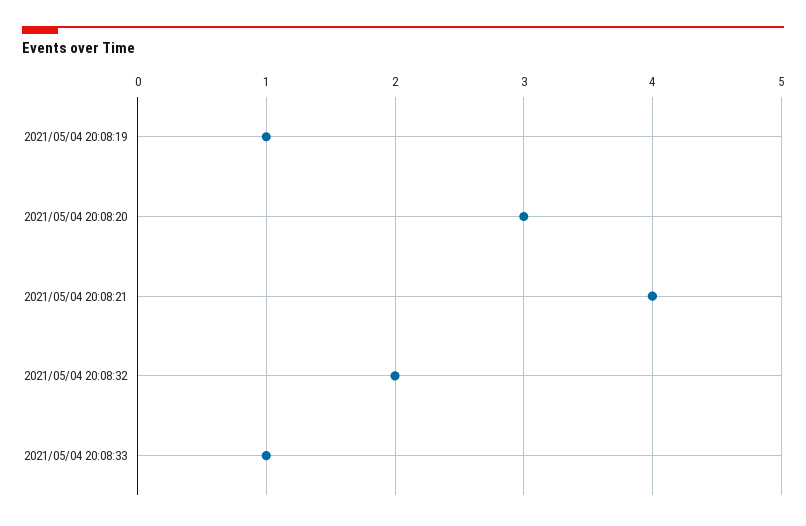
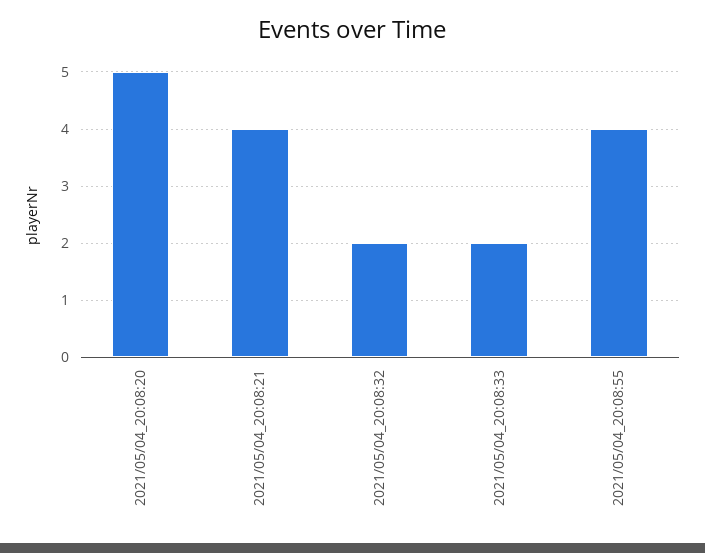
2021/05/04 20:08:19: 1 -> none
2021/05/04 20:08:20: 3 -> 5
2021/05/04 20:08:33: 1 -> 2
2021/05/04_20:08:55: none -> 4

